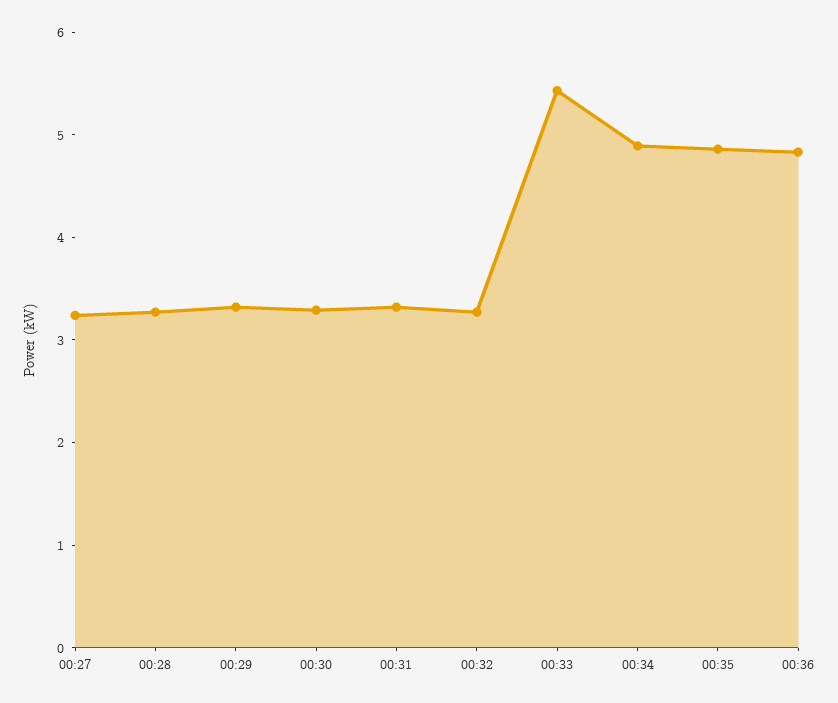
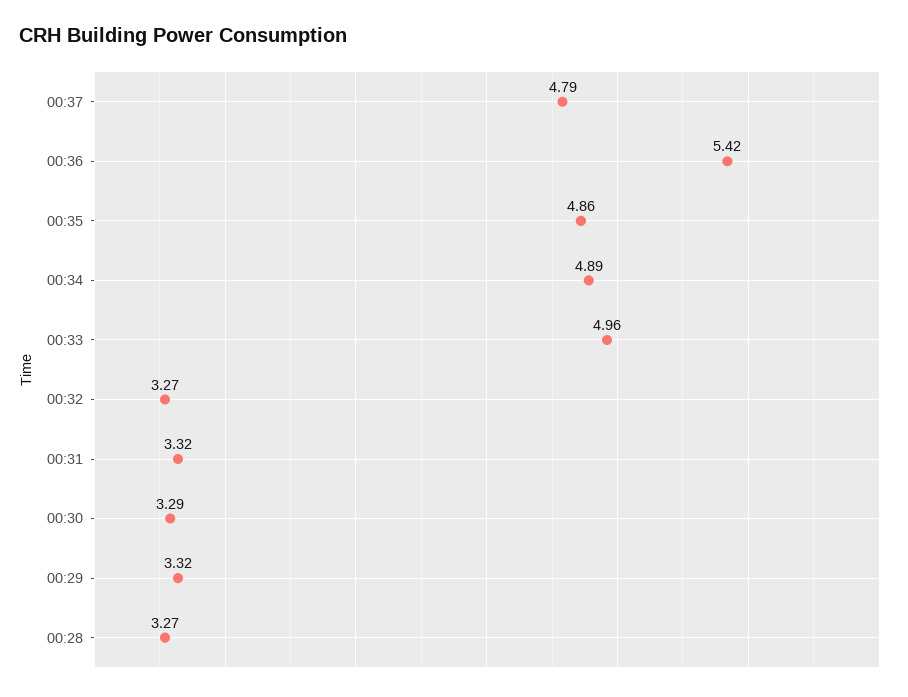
00:27: 3.2 -> none
00:33: 5.4 -> 4.96
00:36: 4.8 -> 5.42
00:37: none -> 4.79

